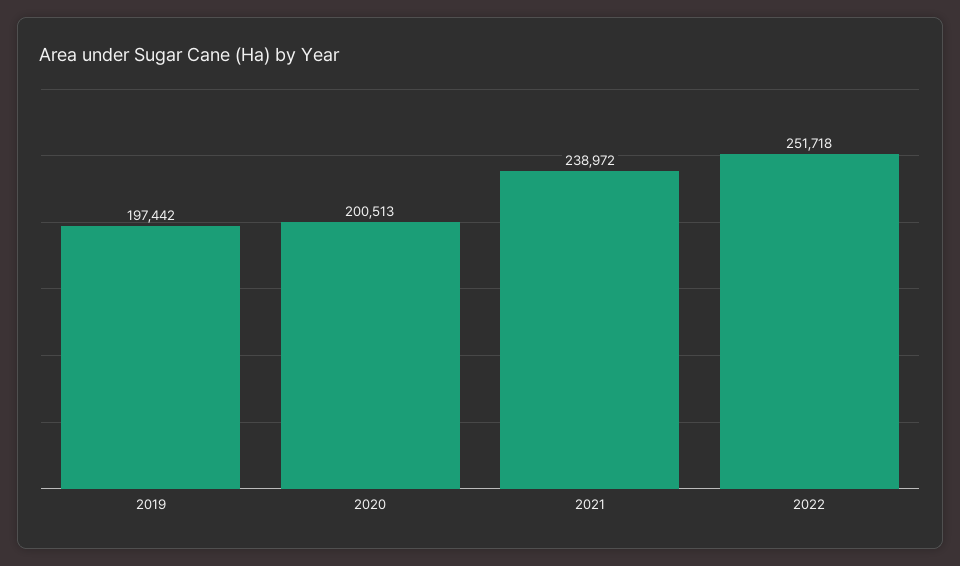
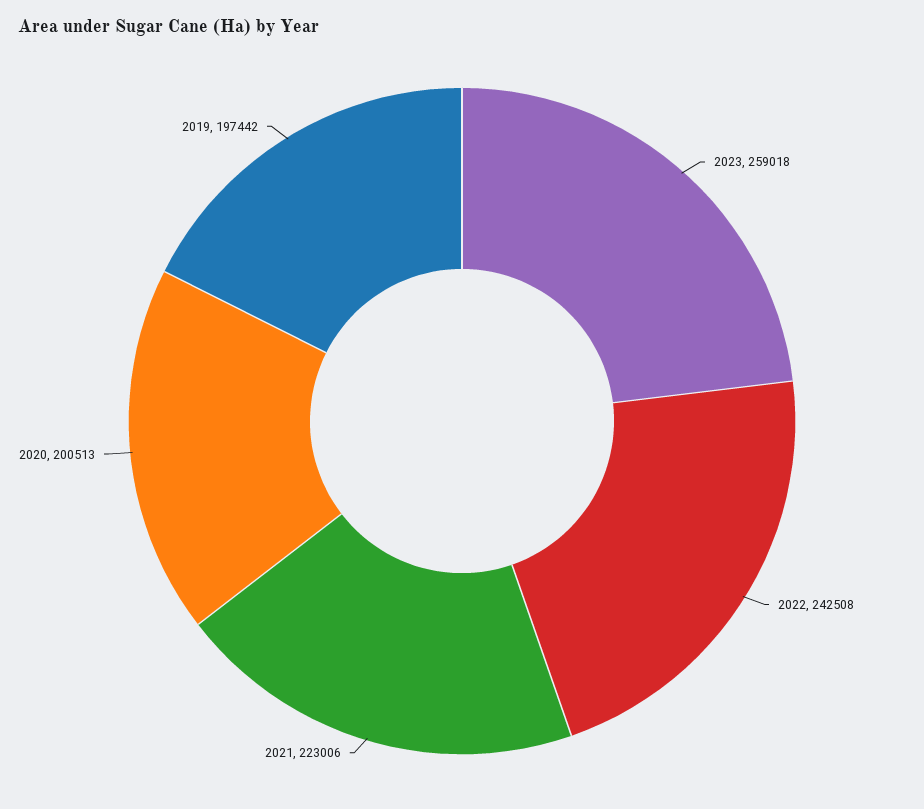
2021: 238972 -> 223006
2022: 251718 -> 242508
2023: none -> 259018

